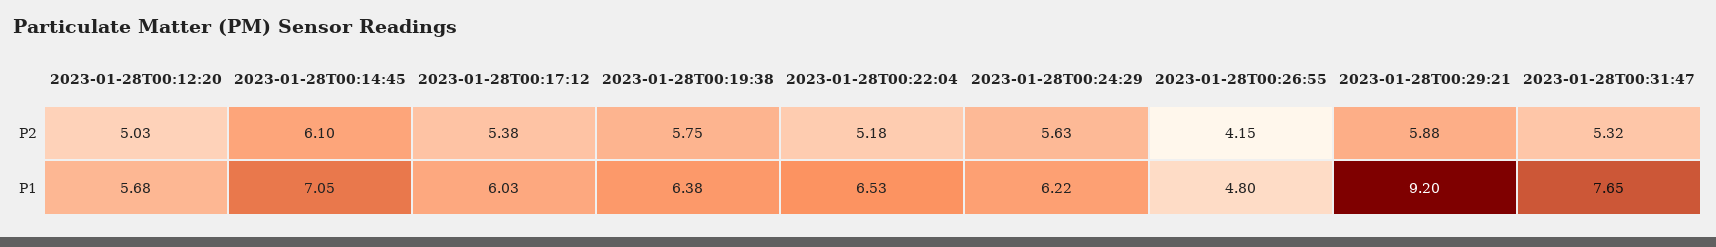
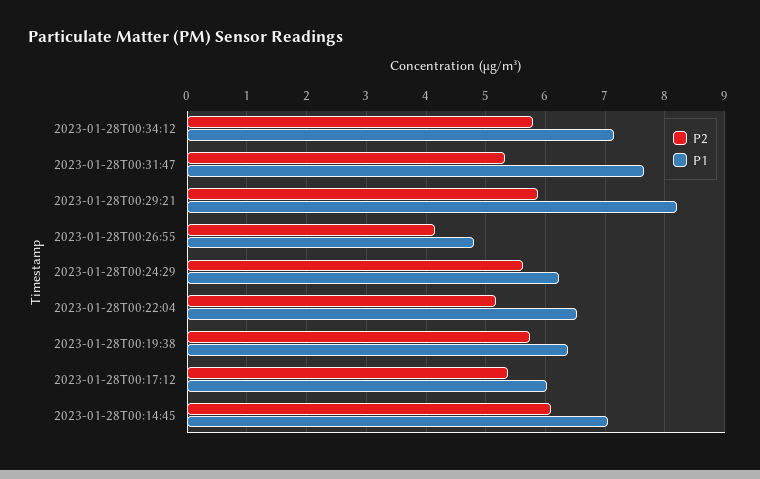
P2, 2023-01-28T00:12:20: 5.03 -> none
P1, 2023-01-28T00:12:20: 5.68 -> none
P1, 2023-01-28T00:29:21: 9.2 -> 8.2
P2, 2023-01-28T00:34:12: none -> 5.8
P1, 2023-01-28T00:34:12: none -> 7.2

